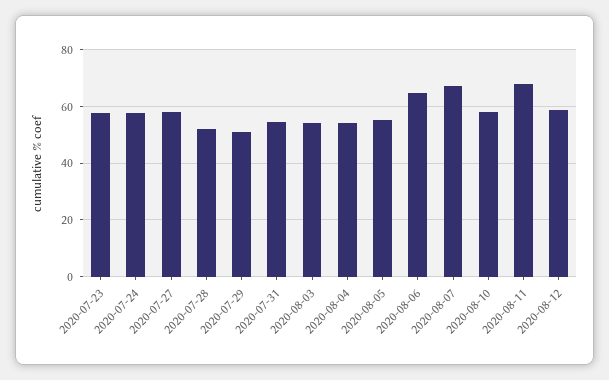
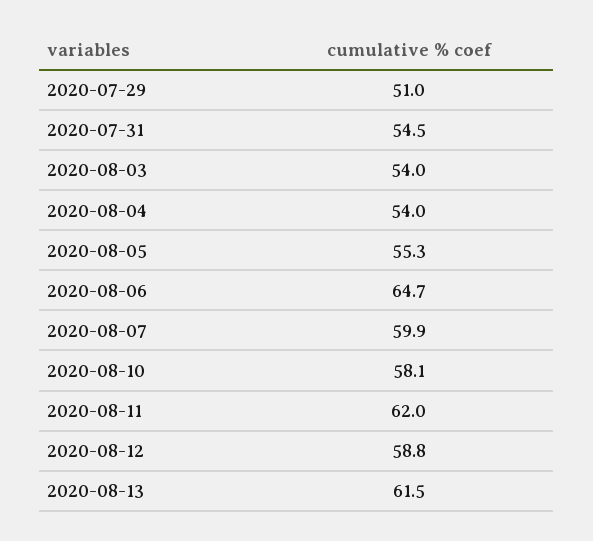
2020-07-23: 57.5 -> none
2020-07-24: 57.5 -> none
2020-07-27: 57.5 -> none
2020-07-28: 52.5 -> none
2020-08-07: 67.5 -> 59.9
2020-08-11: 67.5 -> 62
2020-08-13: none -> 61.5

